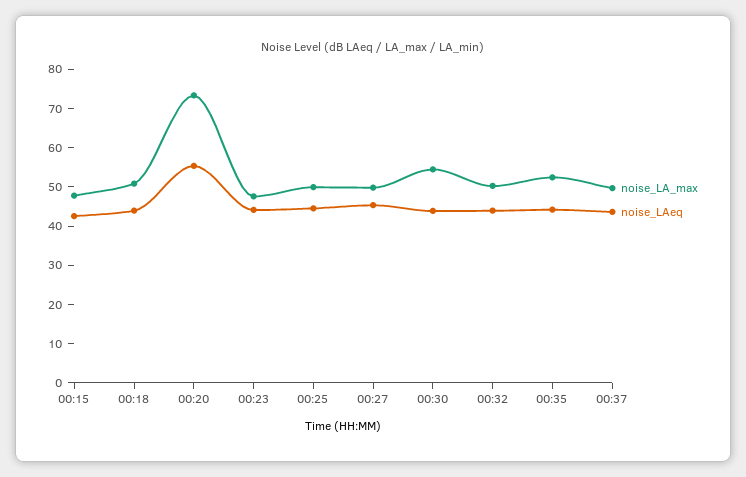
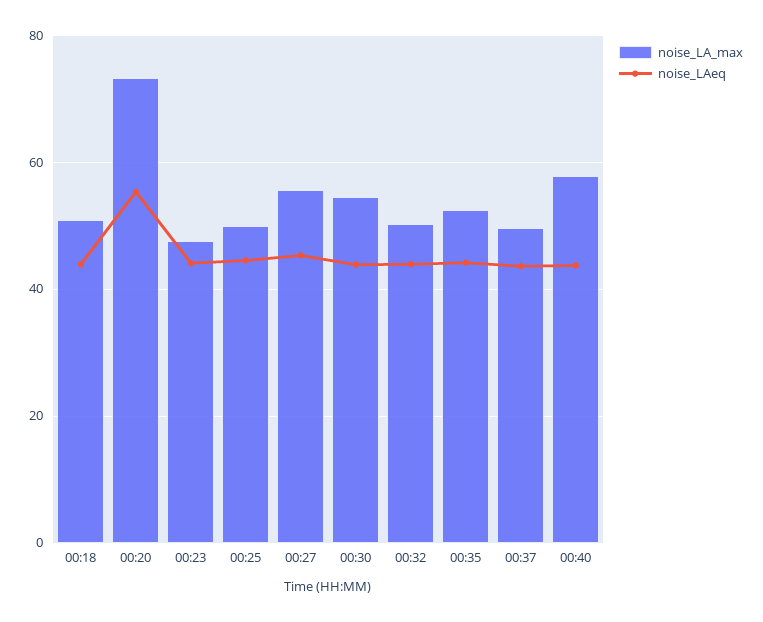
noise_LA_max, 00:15: 47.5 -> none
noise_LAeq, 00:15: 42.5 -> none
noise_LA_max, 00:27: 50 -> 56
noise_LA_max, 00:40: none -> 58
noise_LAeq, 00:40: none -> 44

